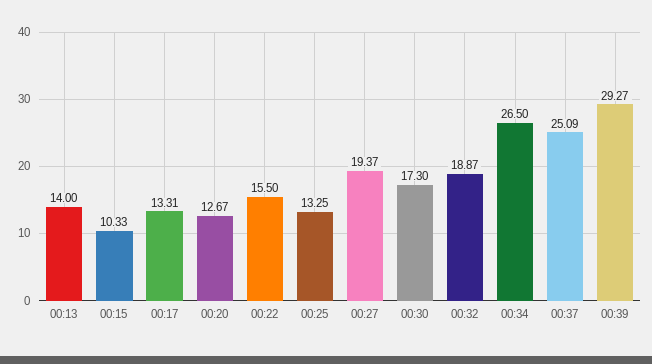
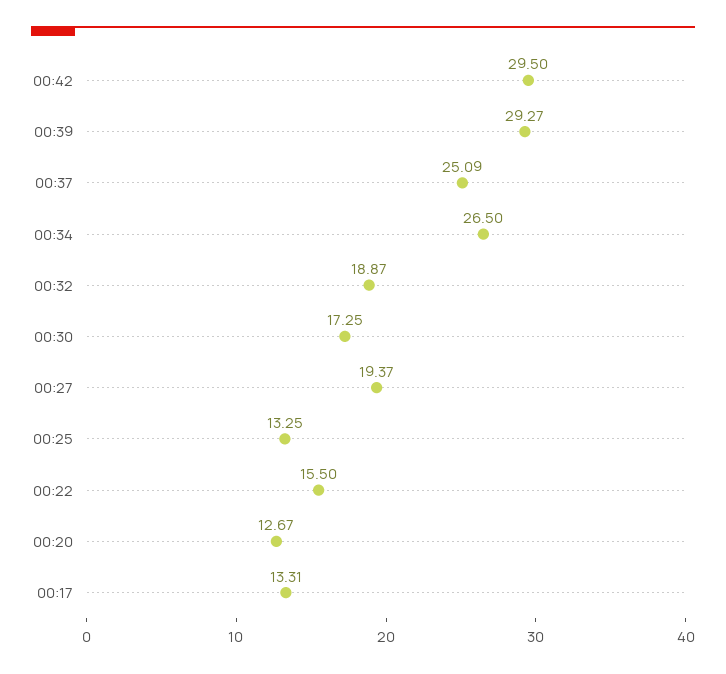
00:13: 14 -> none
00:15: 10.33 -> none
00:30: 17.3 -> 17.25
00:42: none -> 29.5

